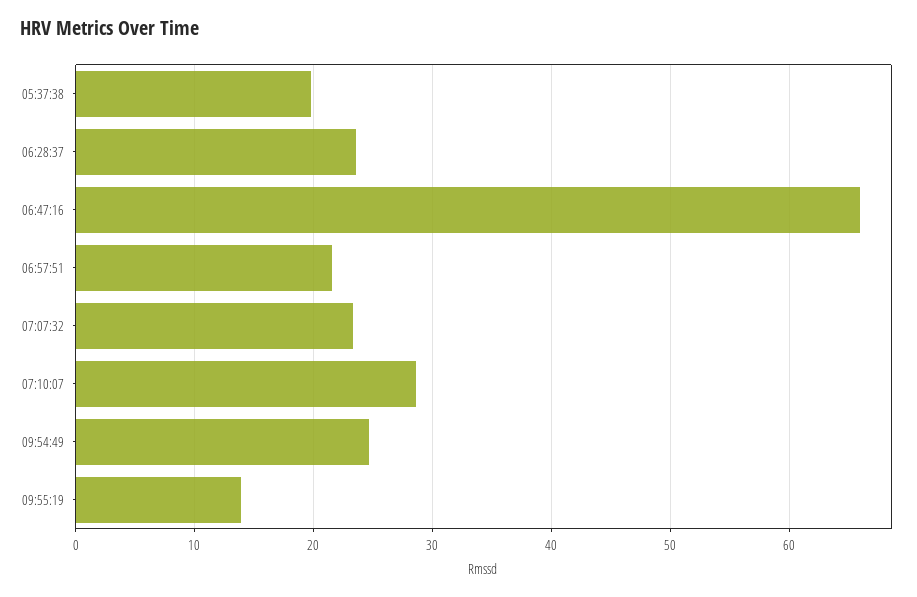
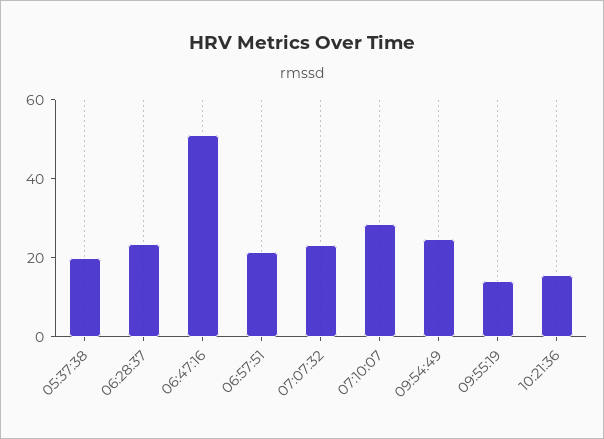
06:47:16: 66 -> 50
10:21:36: none -> 15

